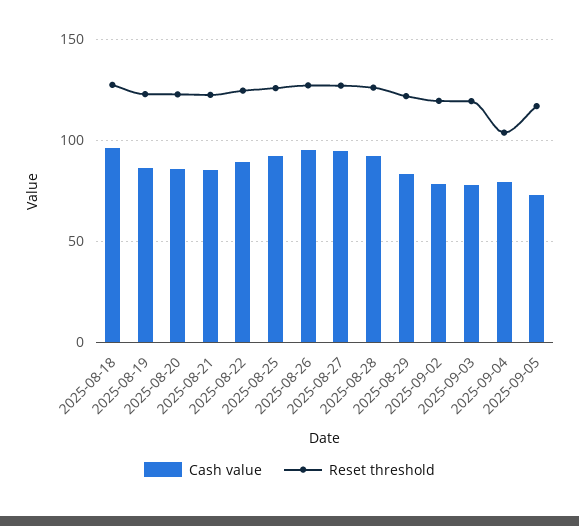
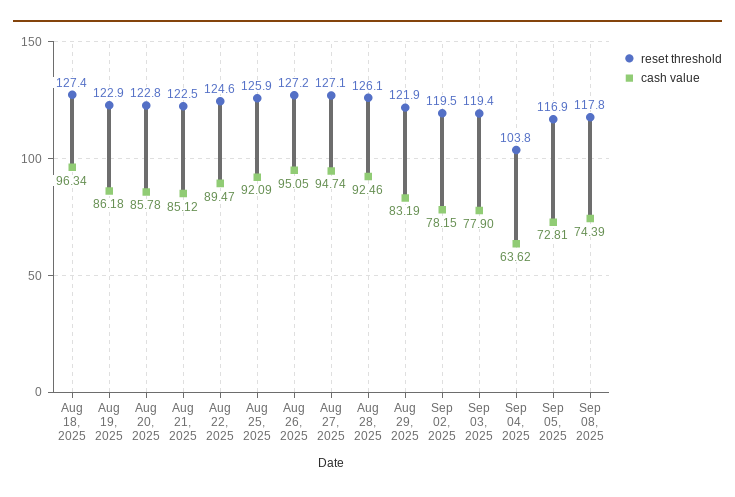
Cash value, 2025-09-04: 80 -> 63.62
Reset threshold, Sep 08, 2025: none -> 117.8
Cash value, Sep 08, 2025: none -> 74.39

